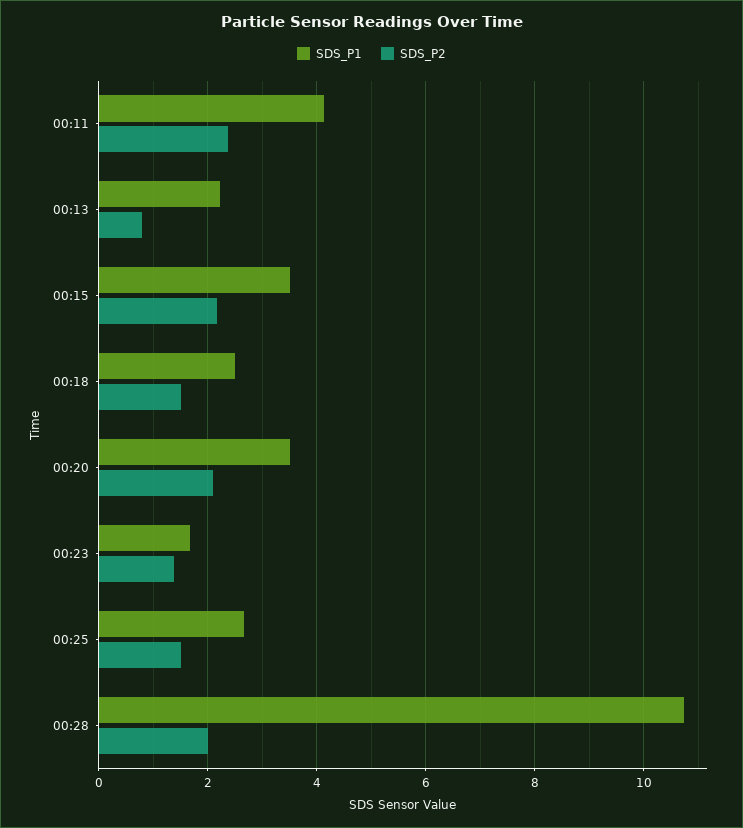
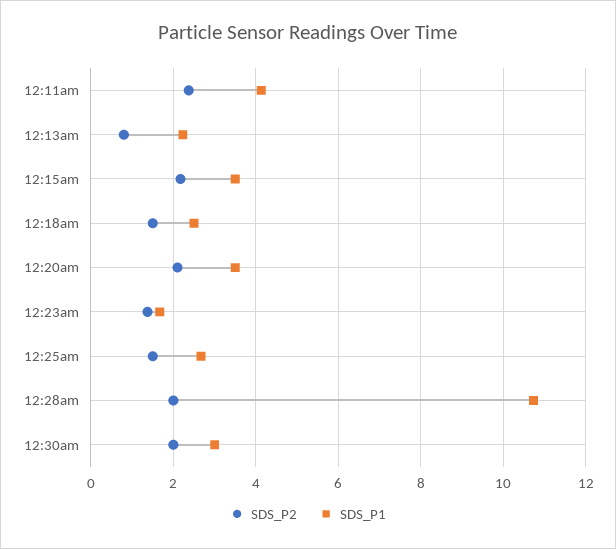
SDS_P2, 12:30am: none -> 2
SDS_P1, 12:30am: none -> 3

